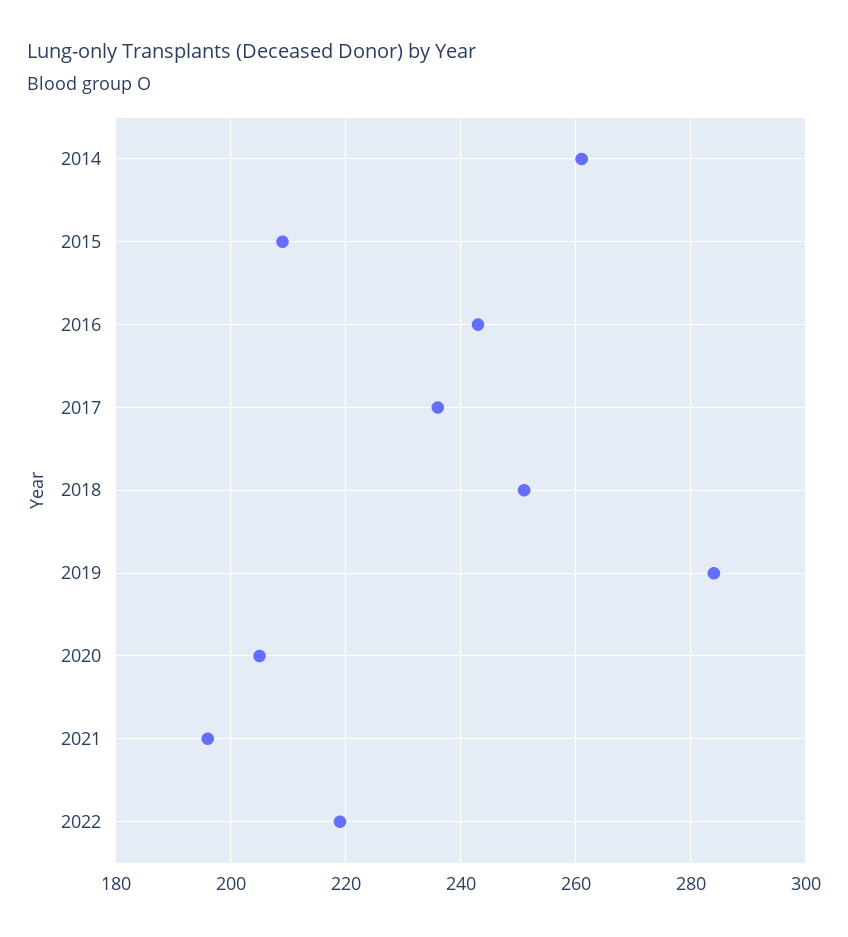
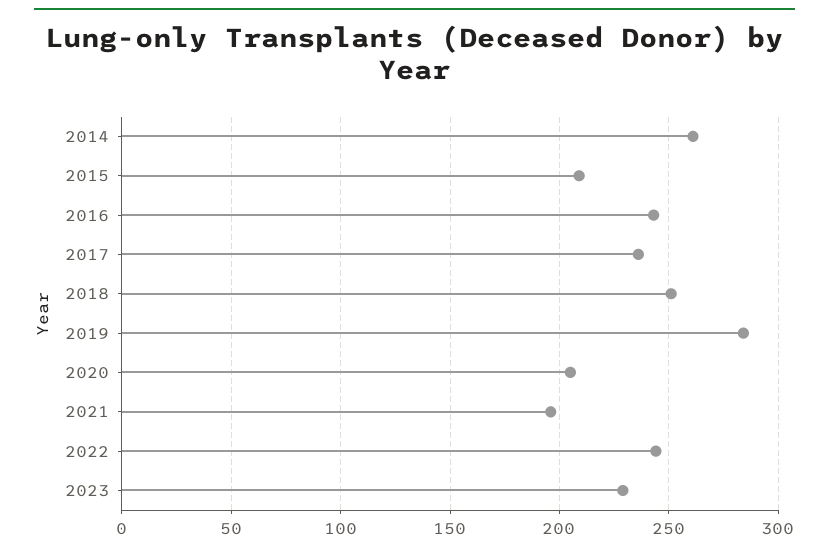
2022: 220 -> 245
2023: none -> 230

